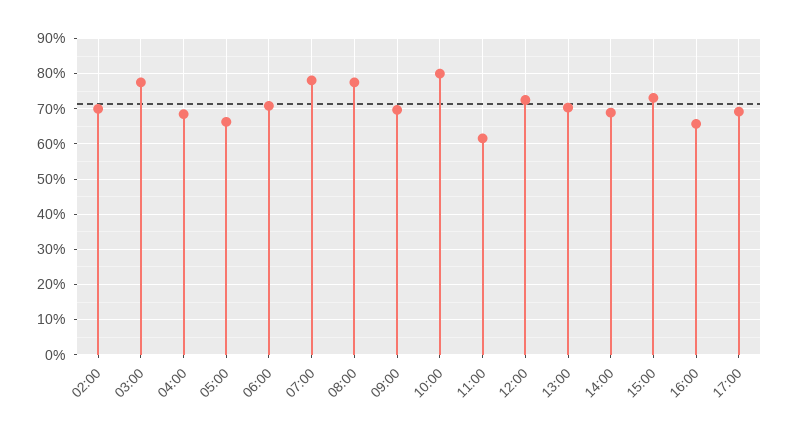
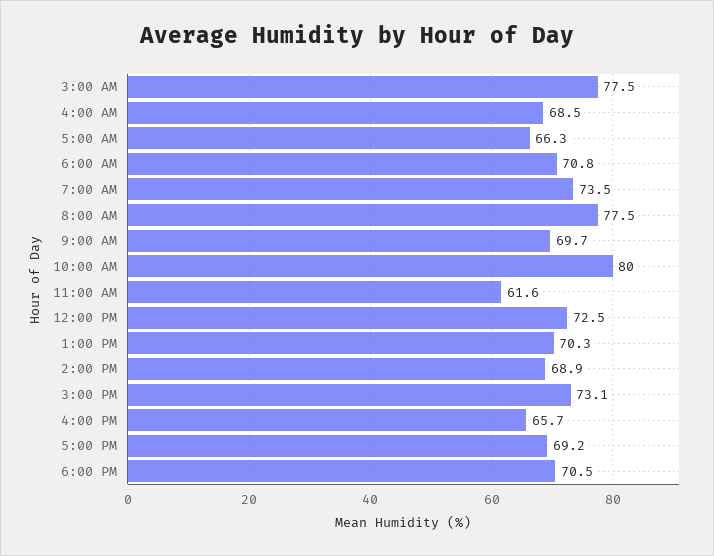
02:00: 70 -> none
07:00: 78 -> 73.5
6:00 PM: none -> 70.5

